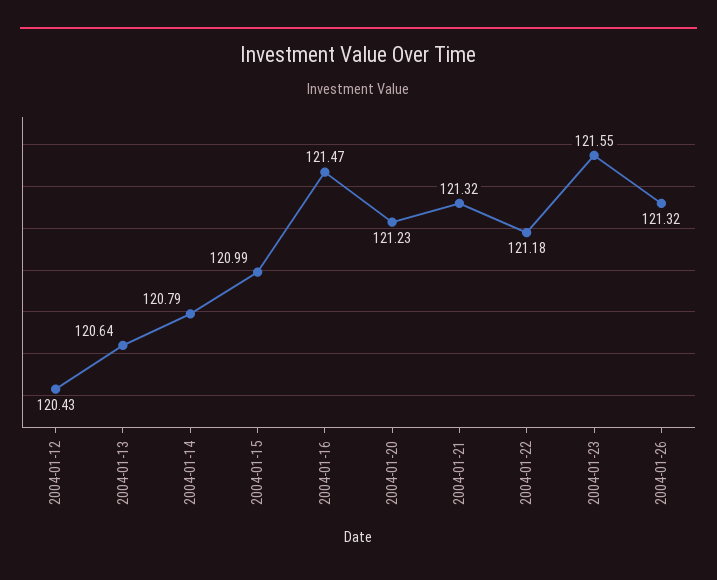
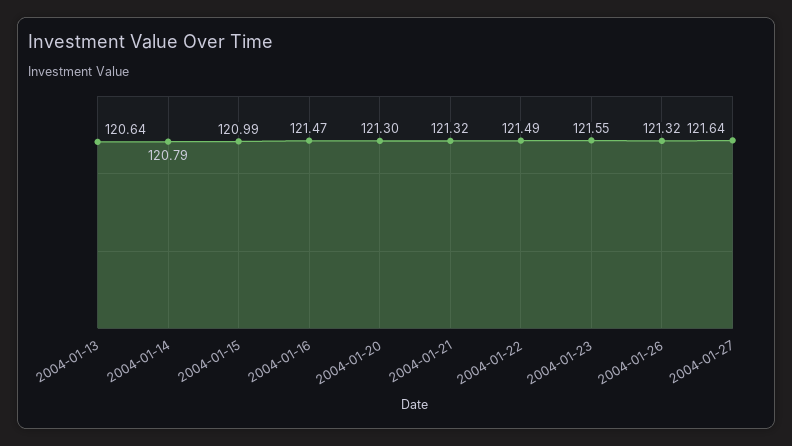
2004-01-12: 120.43 -> none
2004-01-20: 121.23 -> 121.3
2004-01-22: 121.18 -> 121.49
2004-01-27: none -> 121.64

